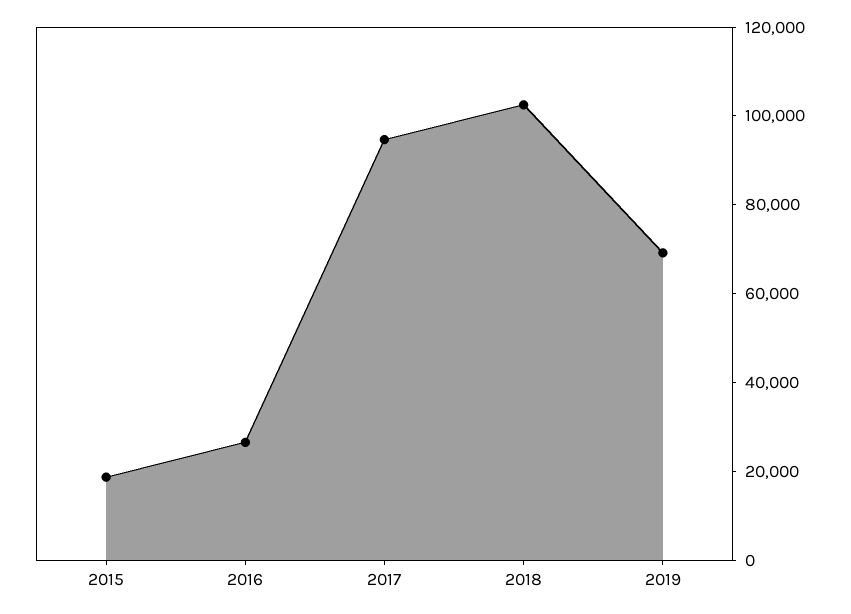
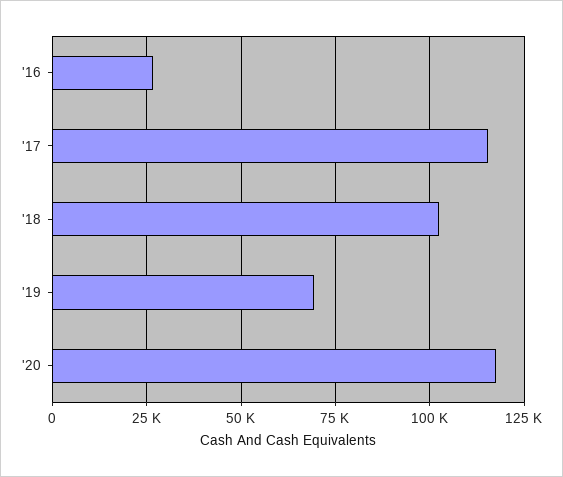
2015: 20000 -> none
2017: 95000 -> 115000
'20: none -> 117500

